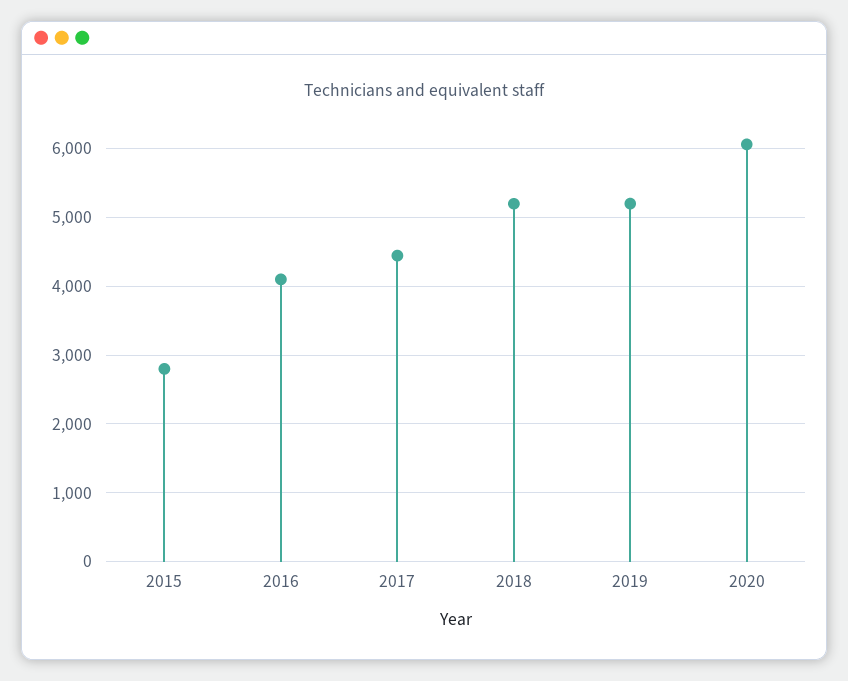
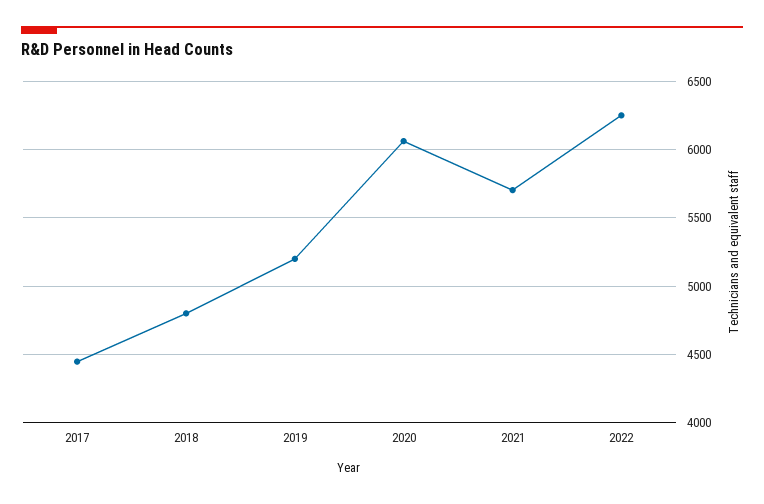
2015: 2800 -> none
2016: 4100 -> none
2018: 5200 -> 4800
2021: none -> 5700
2022: none -> 6250

